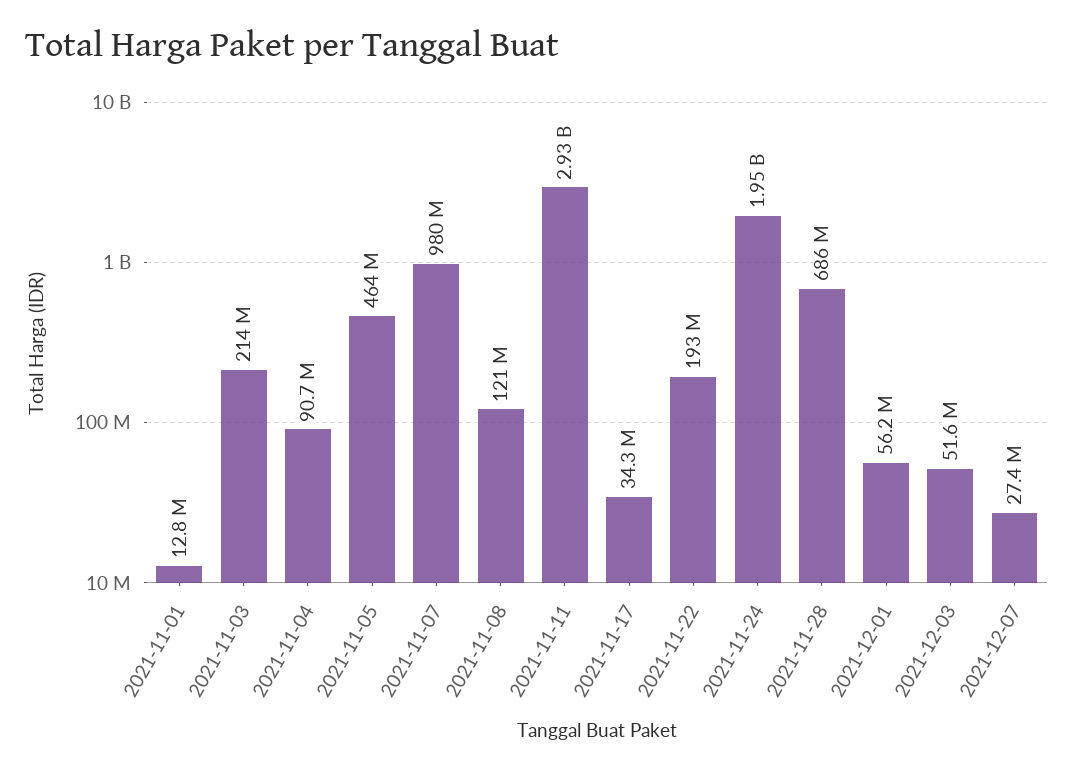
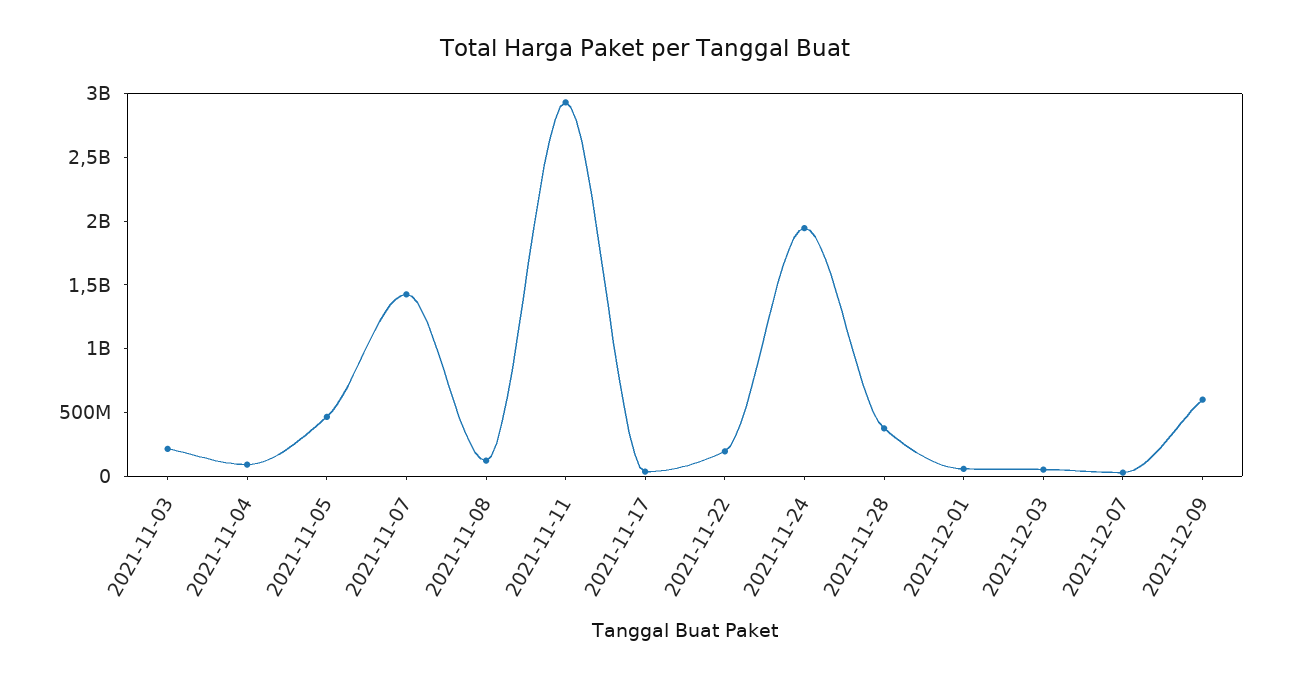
2021-11-01: 12800000 -> none
2021-11-07: 980000000 -> 1400000000
2021-11-28: 686000000 -> 400000000
2021-12-09: none -> 600000000

